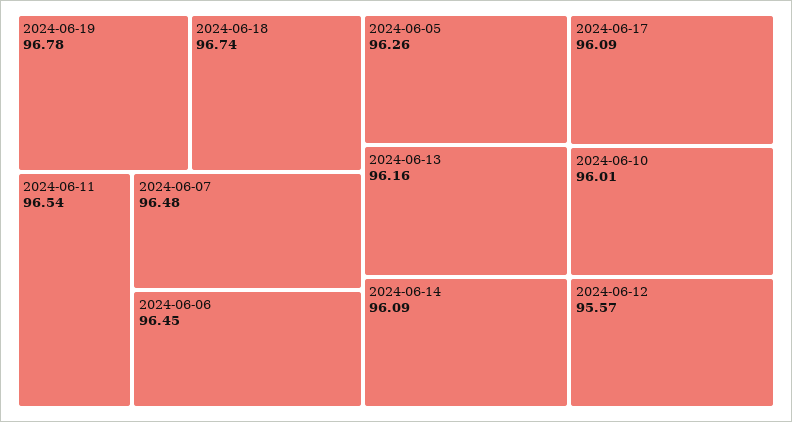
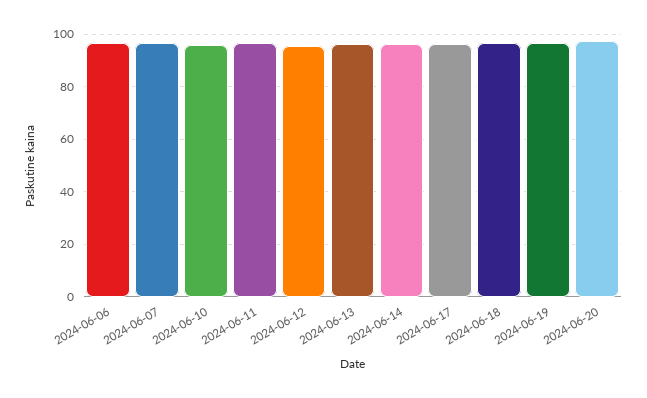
2024-06-05: 96.26 -> none
2024-06-20: none -> 97.5

